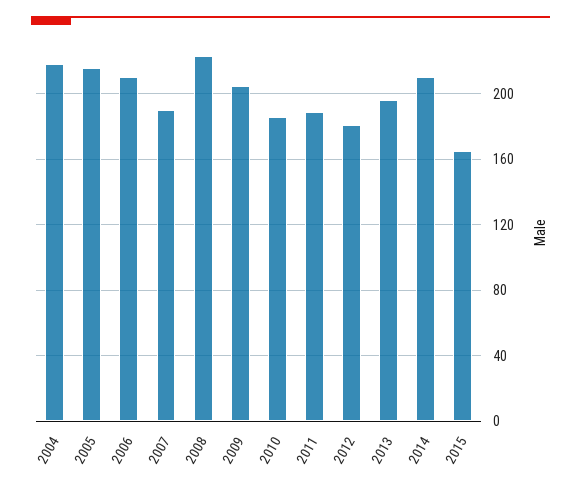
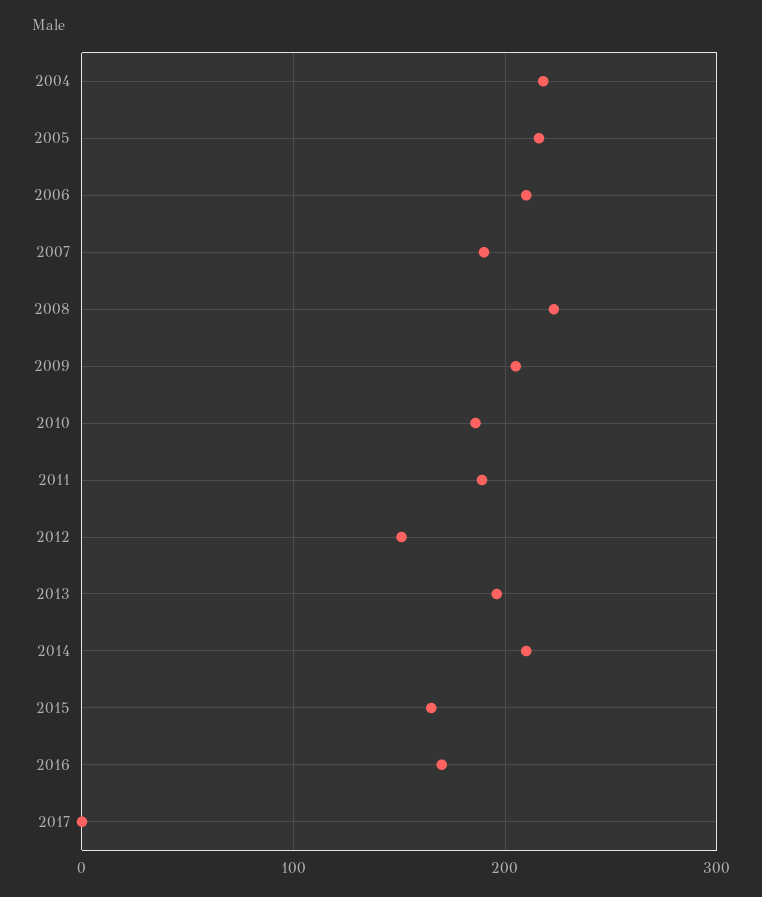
2012: 180 -> 150
2016: none -> 170
2017: none -> 0

